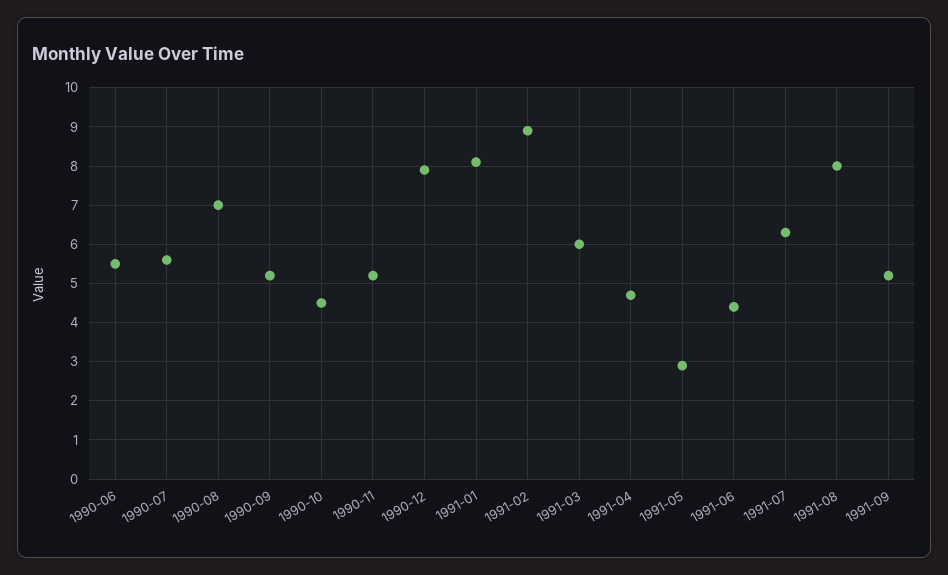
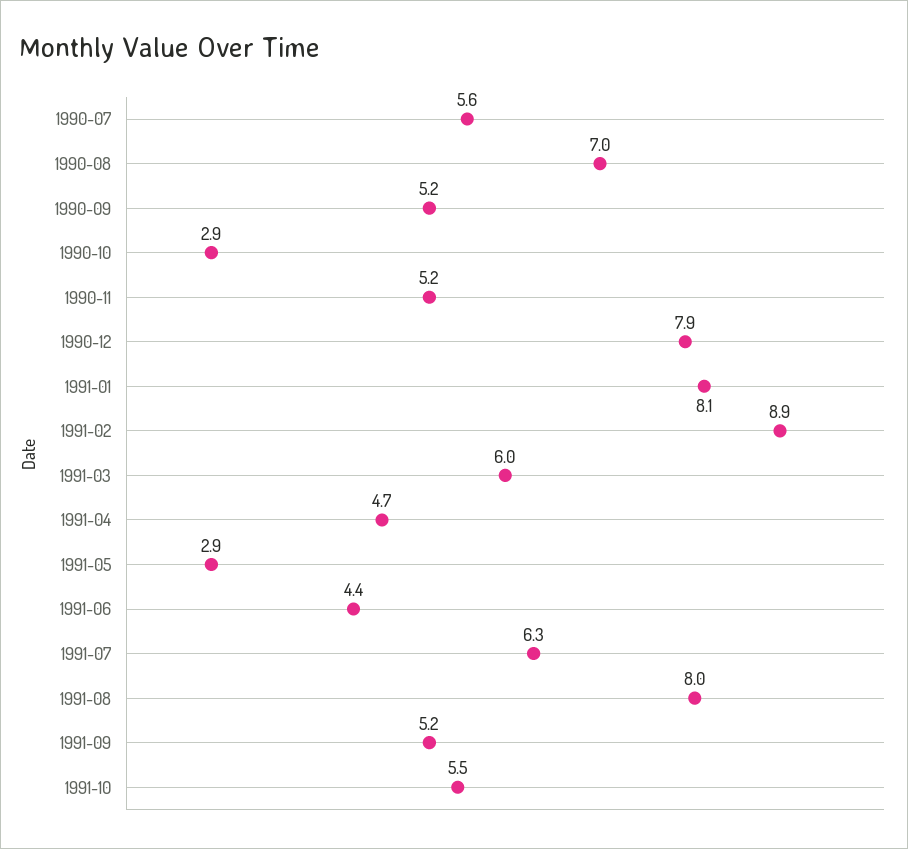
1990-06: 5.5 -> none
1990-10: 4.5 -> 2.9
1991-10: none -> 5.5

